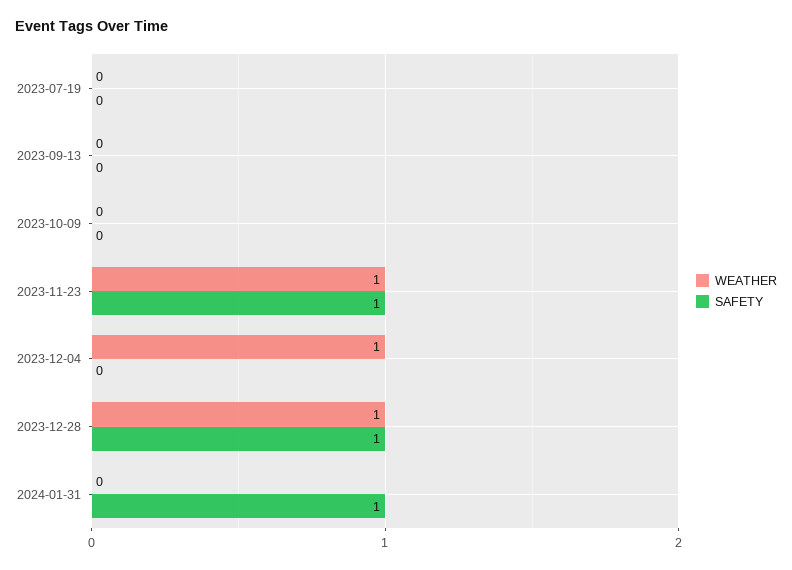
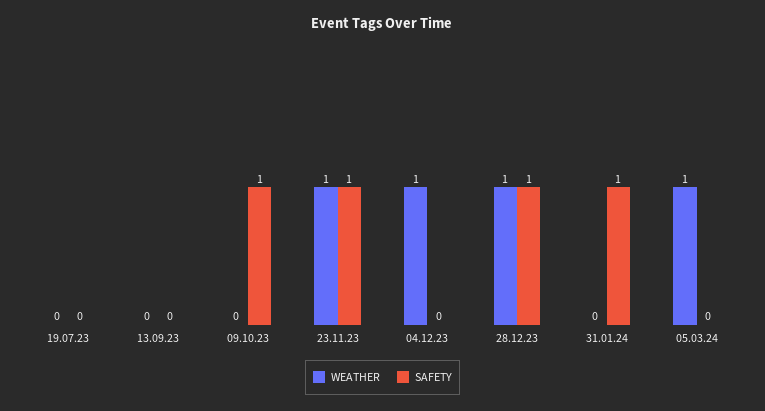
SAFETY, 2023-10-09: 0 -> 1
WEATHER, 05.03.24: none -> 1
SAFETY, 05.03.24: none -> 0

